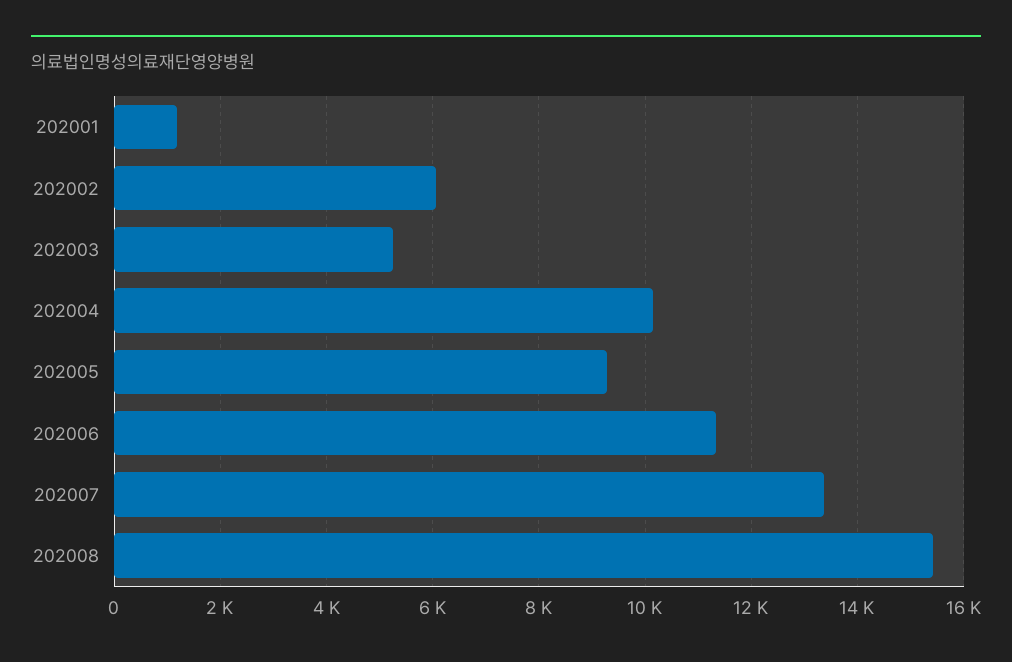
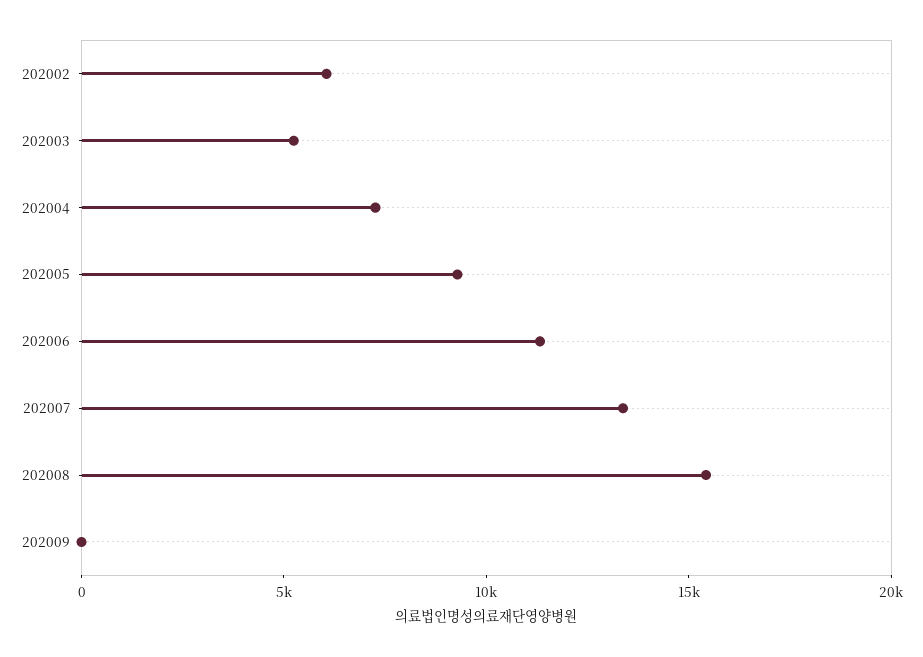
202001: 1200 -> none
202004: 10200 -> 7000
202009: none -> 0

